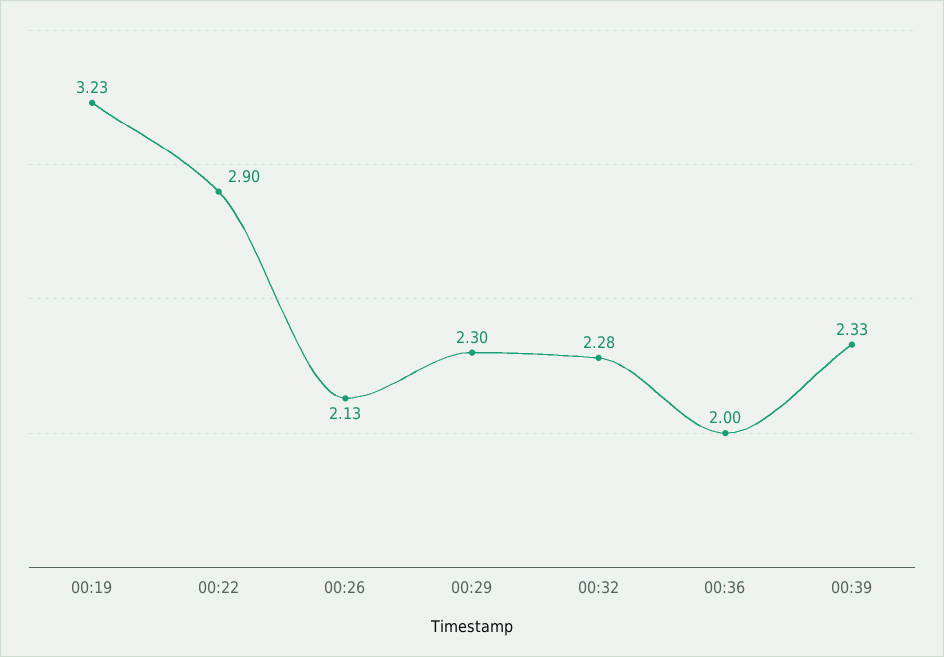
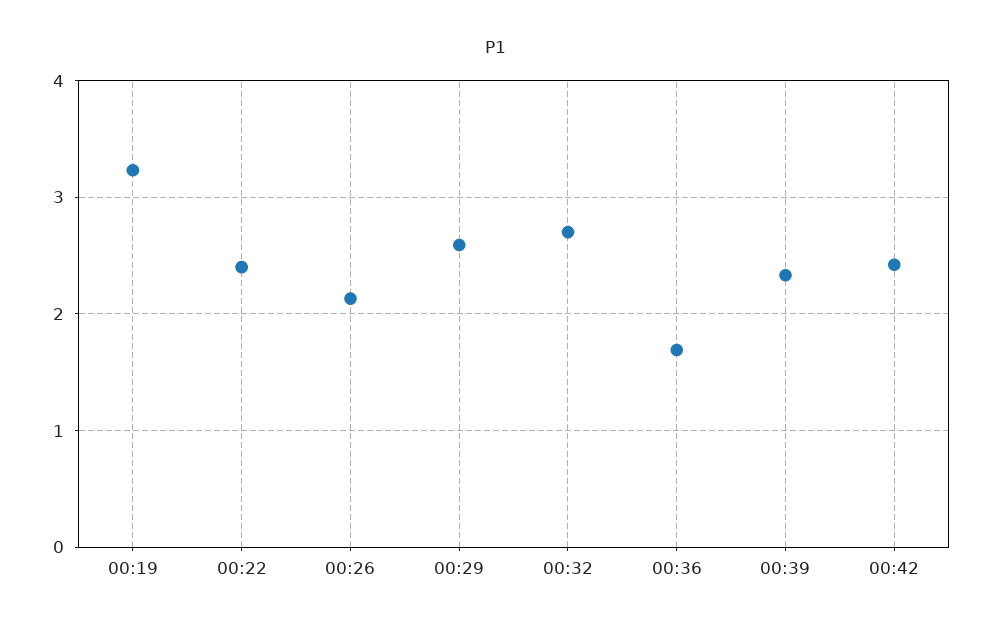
00:22: 2.9 -> 2.4
00:29: 2.3 -> 2.6
00:32: 2.28 -> 2.7
00:36: 2 -> 1.7
00:42: none -> 2.4

